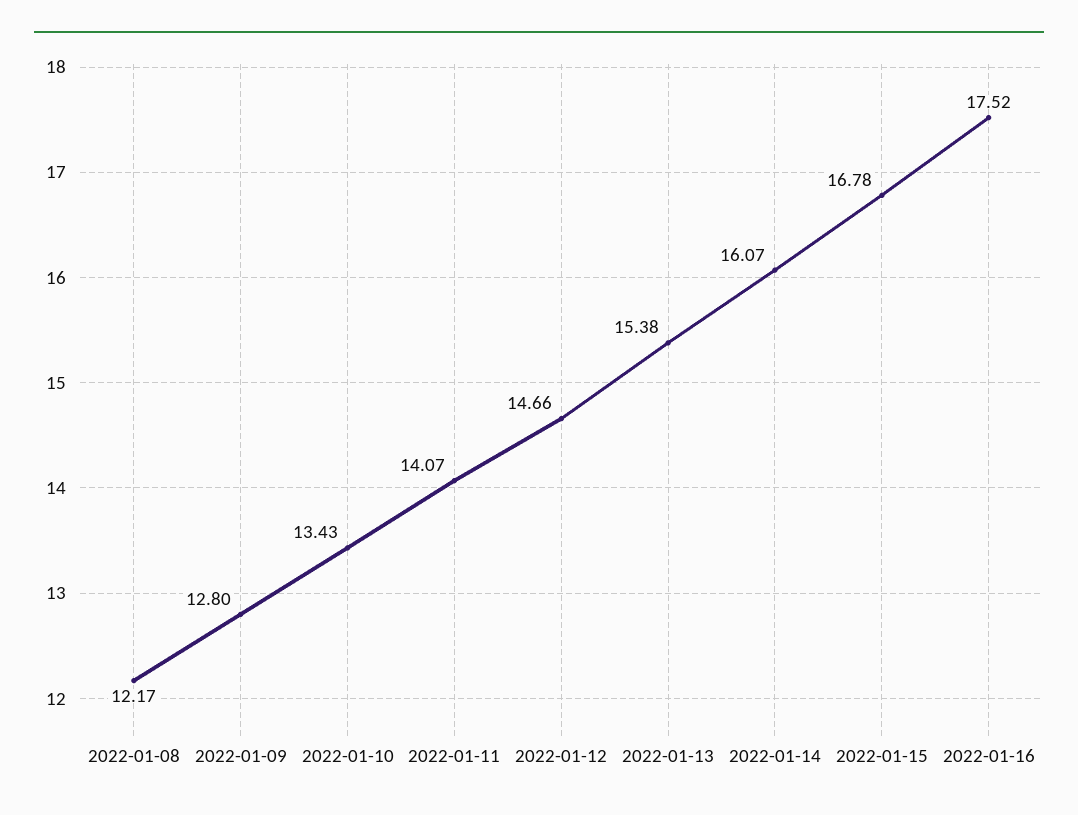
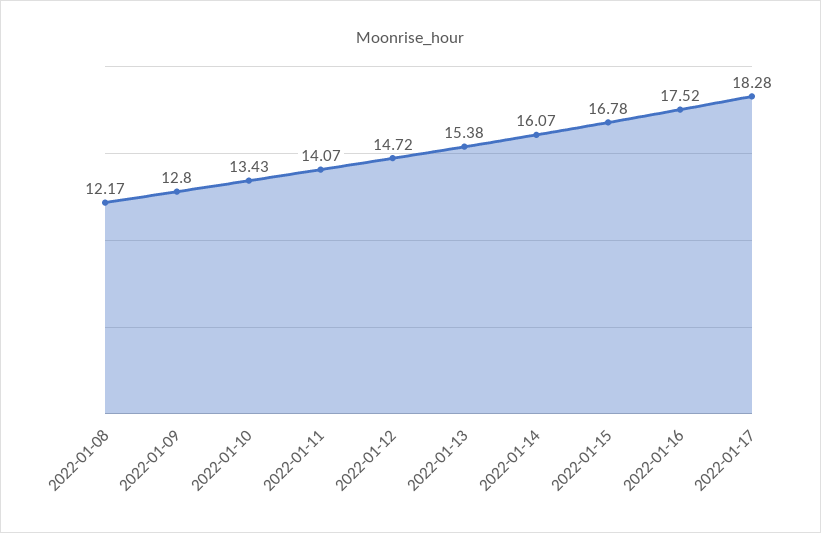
2022-01-12: 14.66 -> 14.72
2022-01-17: none -> 18.28

